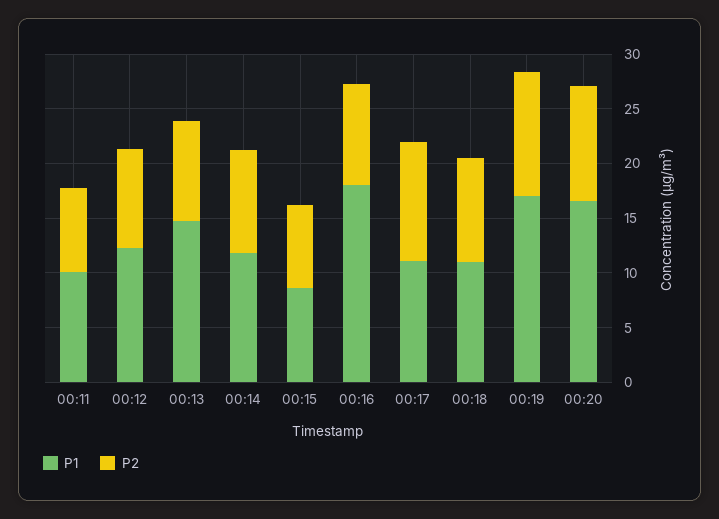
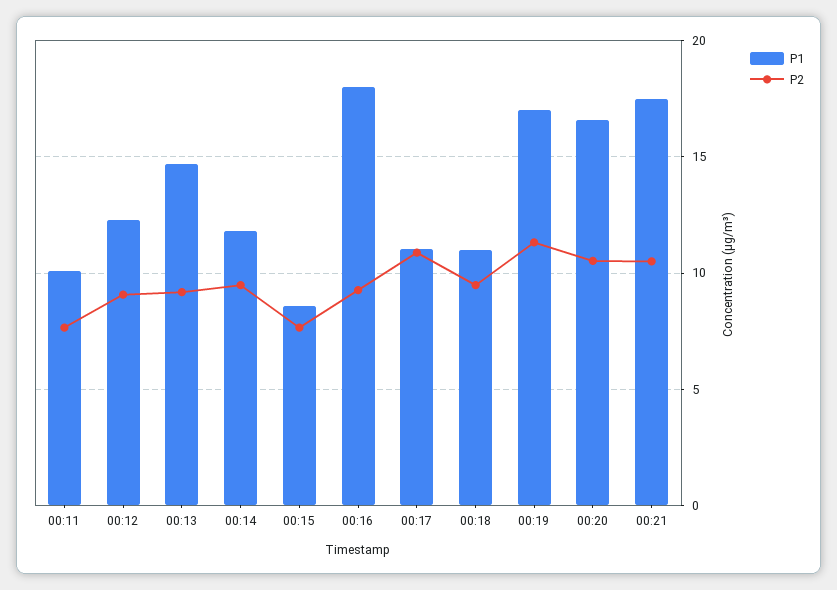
P1, 00:21: none -> 17.5
P2, 00:21: none -> 10.5

